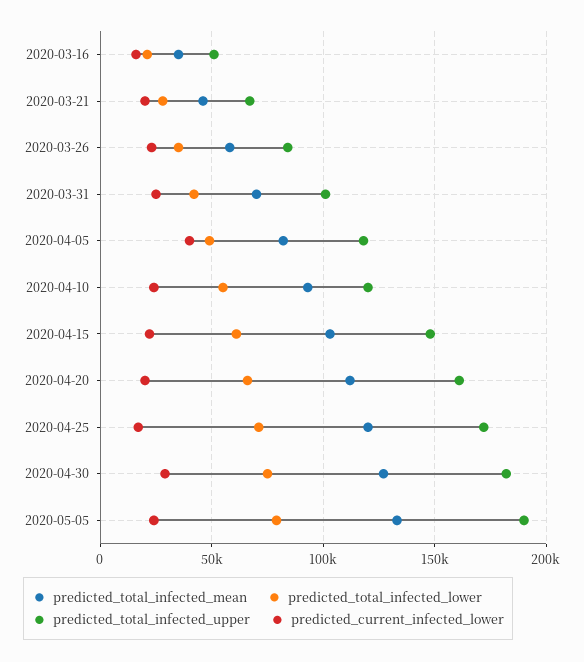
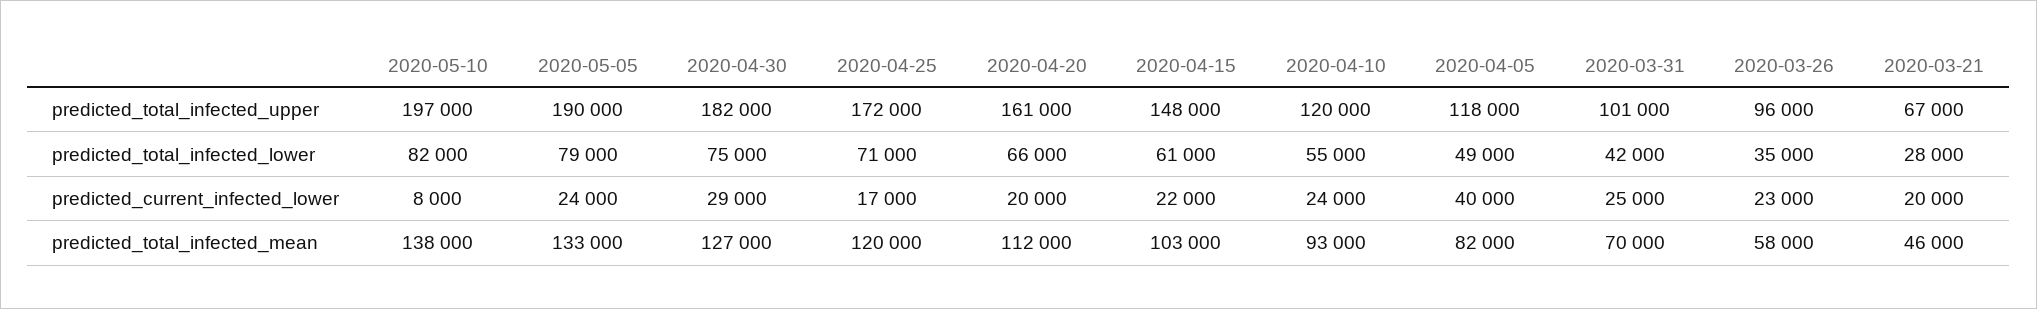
predicted_total_infected_mean, 2020-03-16: 35000 -> none
predicted_total_infected_lower, 2020-03-16: 20000 -> none
predicted_total_infected_upper, 2020-03-16: 50000 -> none
predicted_current_infected_lower, 2020-03-16: 15000 -> none
predicted_total_infected_upper, 2020-03-26: 85000 -> 96000
predicted_total_infected_upper, 2020-05-10: none -> 197000
predicted_total_infected_lower, 2020-05-10: none -> 82000
predicted_current_infected_lower, 2020-05-10: none -> 8000
predicted_total_infected_mean, 2020-05-10: none -> 138000

